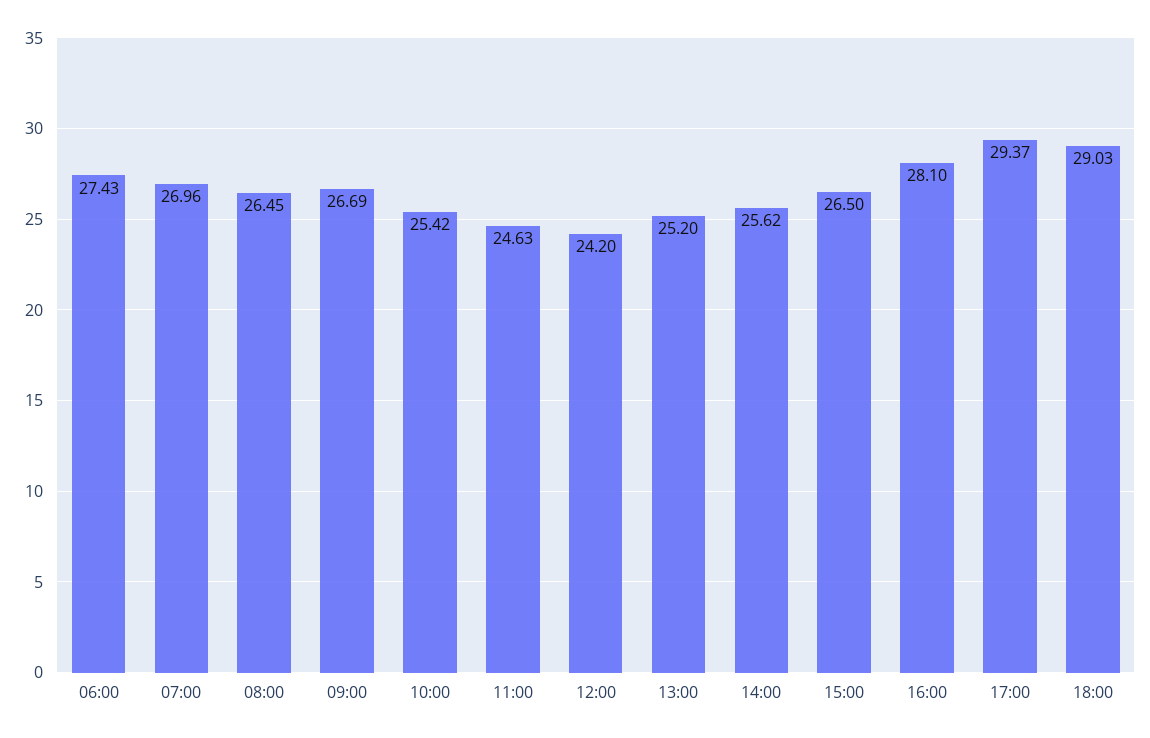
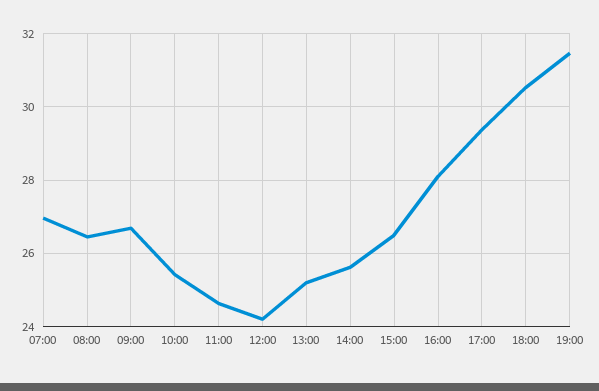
06:00: 27.43 -> none
18:00: 29.03 -> 30.6
19:00: none -> 31.4

